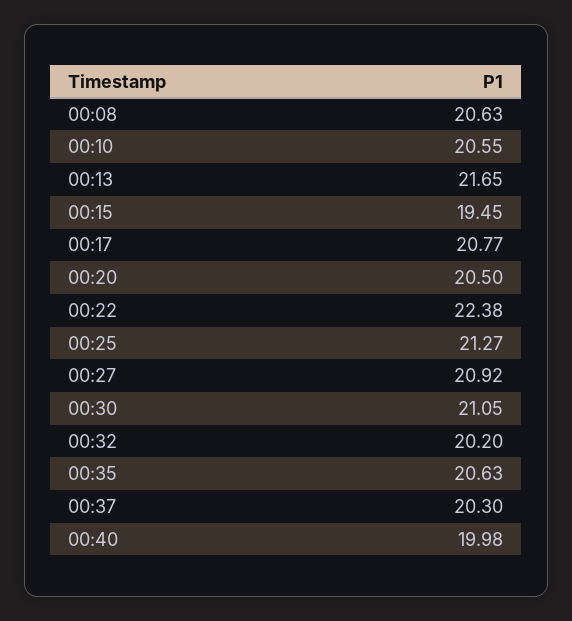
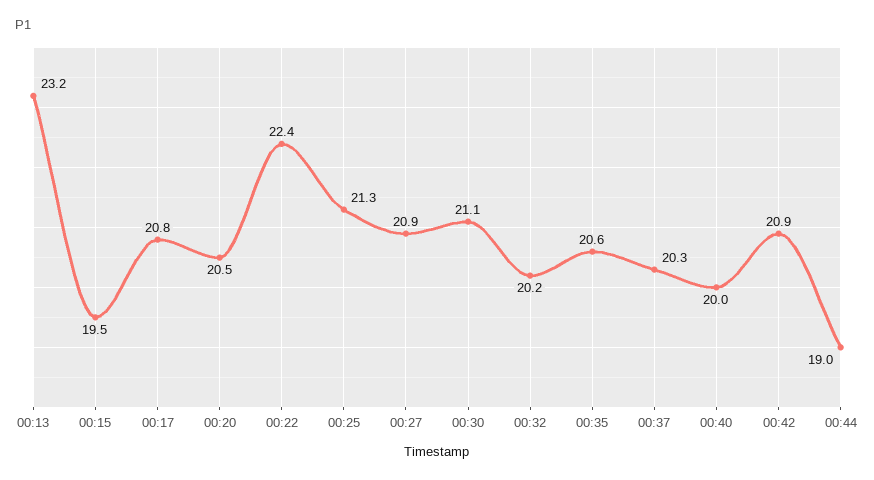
00:08: 20.63 -> none
00:10: 20.55 -> none
00:13: 21.65 -> 23.2
00:42: none -> 20.9
00:44: none -> 19

